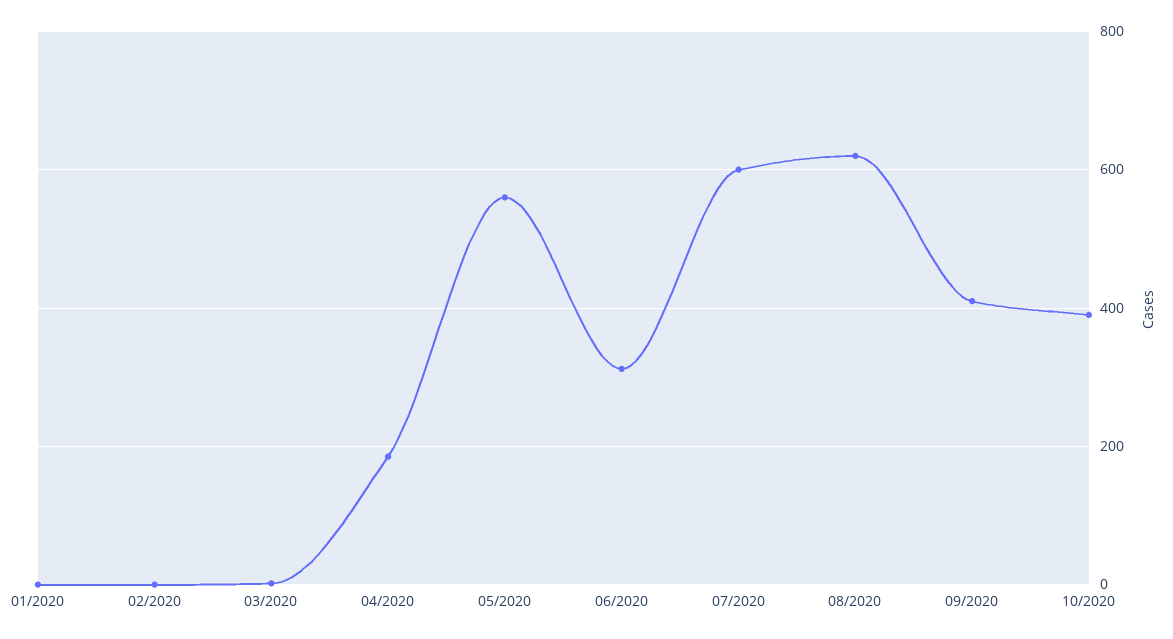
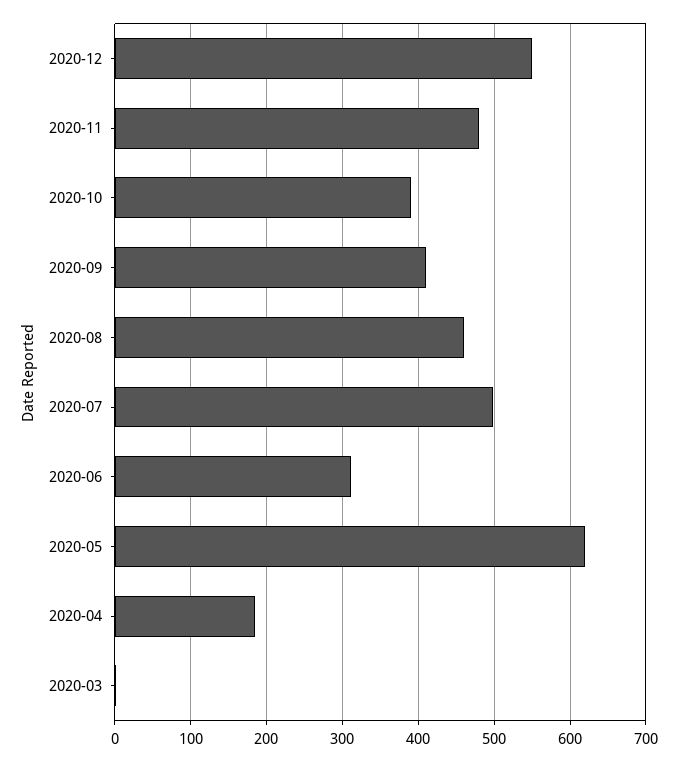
01/2020: 0 -> none
02/2020: 0 -> none
05/2020: 560 -> 620
07/2020: 600 -> 500
08/2020: 620 -> 460
2020-12: none -> 550
2020-11: none -> 480

